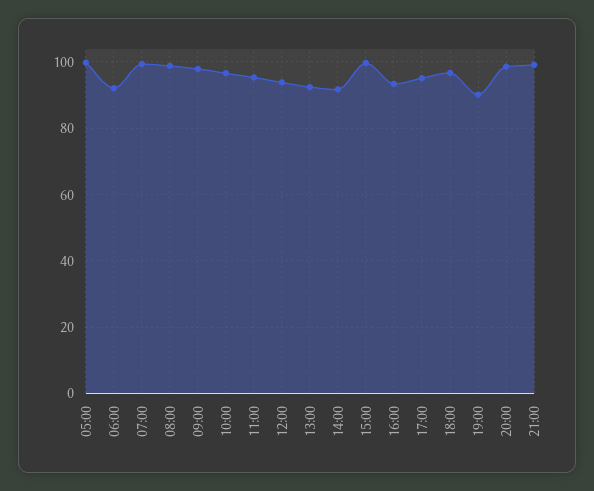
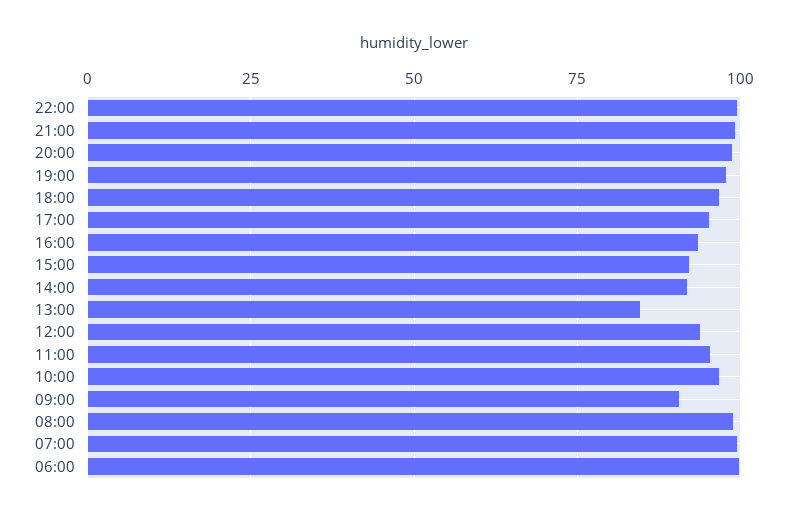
05:00: 100 -> none
06:00: 92 -> 100
09:00: 98 -> 90
13:00: 92 -> 85
15:00: 100 -> 92.5
19:00: 90 -> 97.5
22:00: none -> 100

